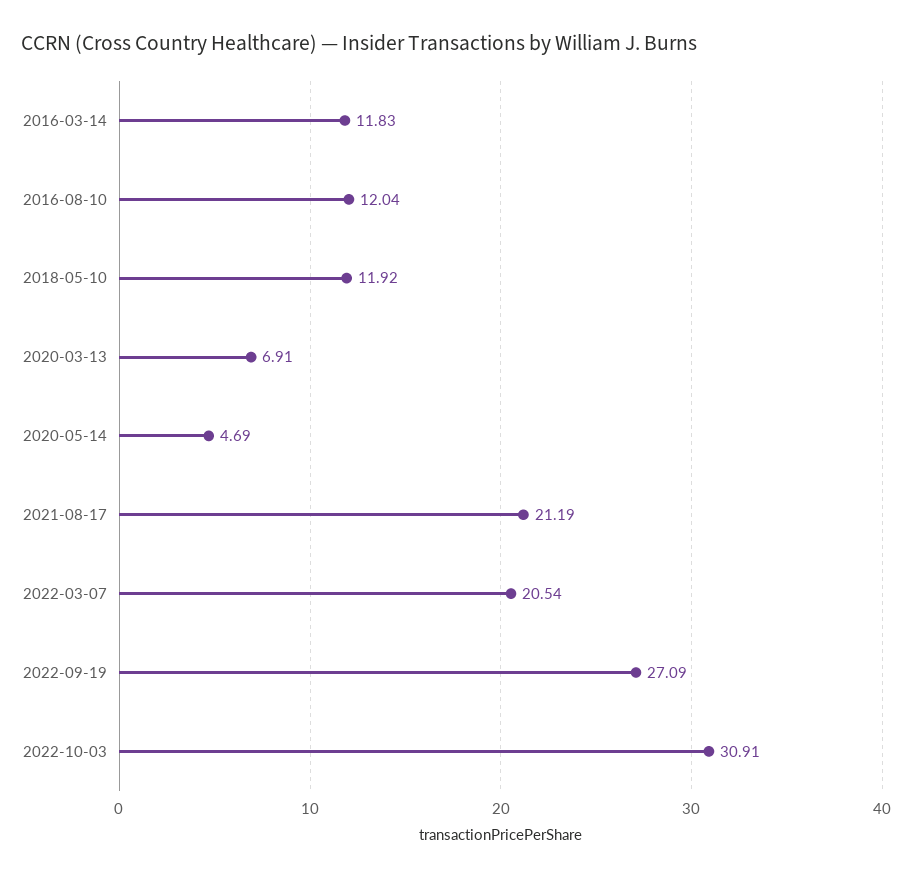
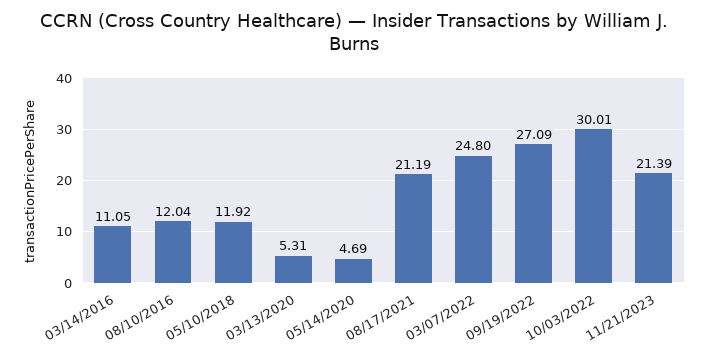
2016-03-14: 11.83 -> 11.05
2020-03-13: 6.91 -> 5.31
2022-03-07: 20.54 -> 24.8
2022-10-03: 30.91 -> 30.01
11/21/2023: none -> 21.39

